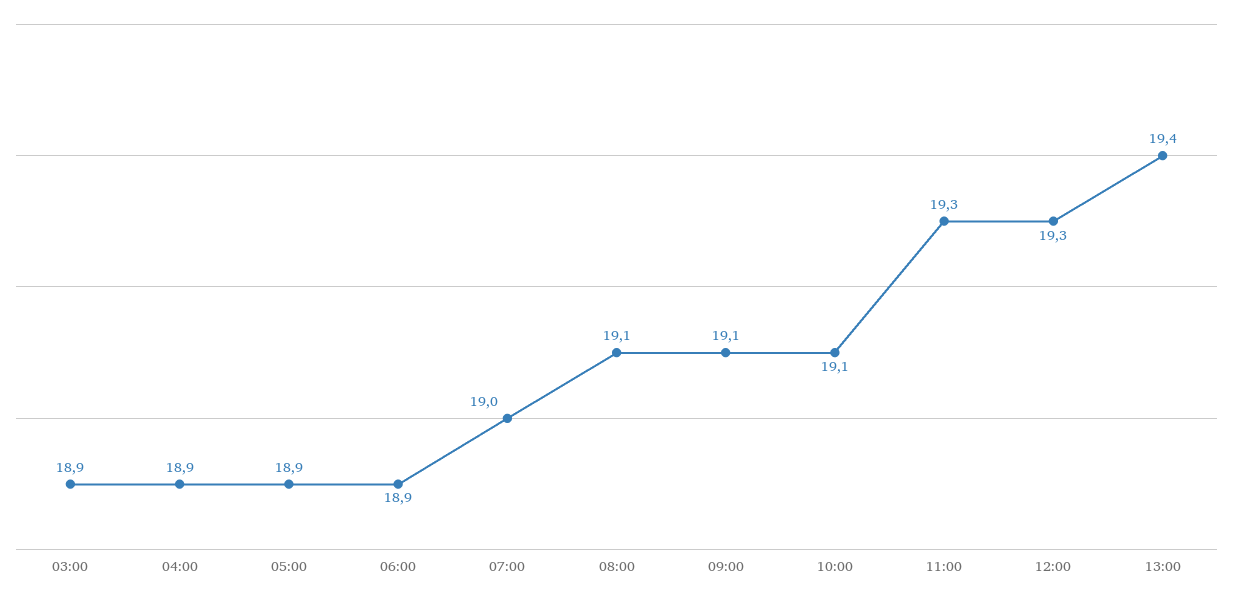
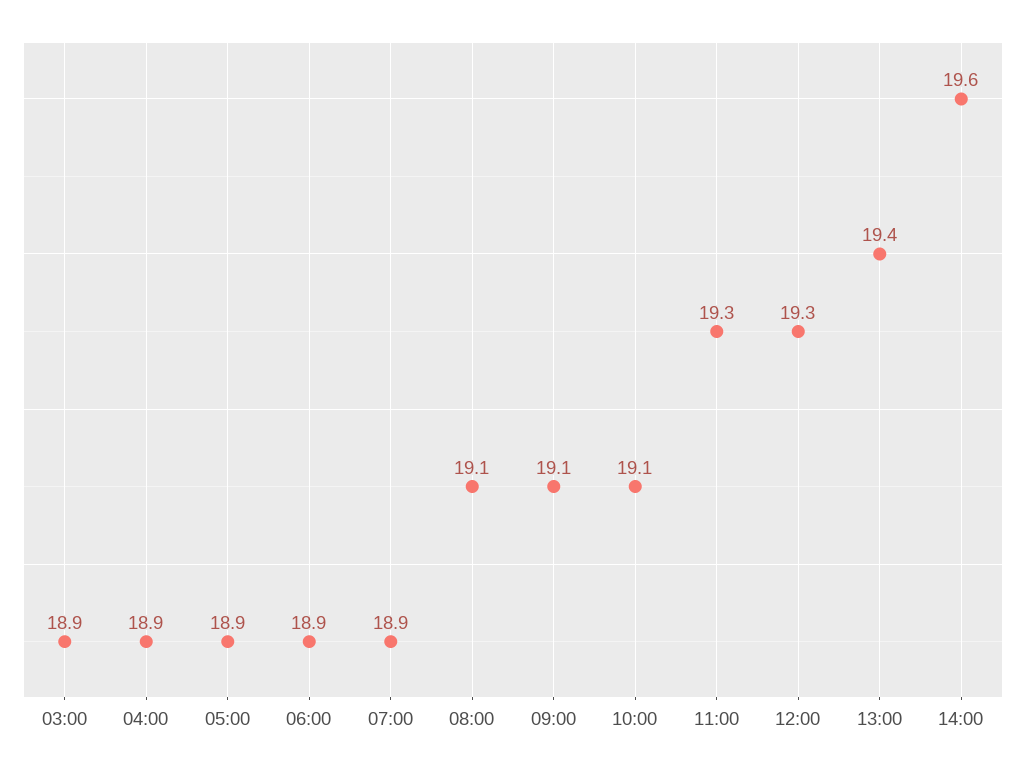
07:00: 19 -> 18.9
14:00: none -> 19.6

